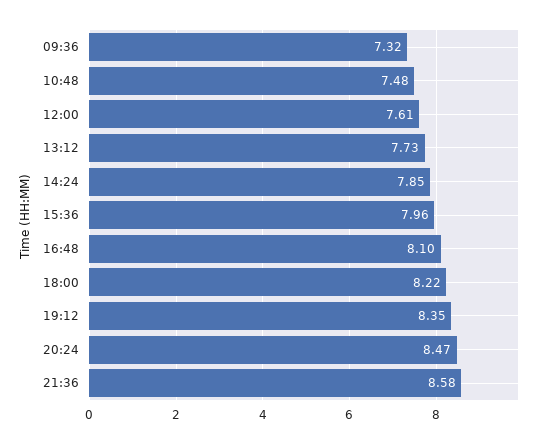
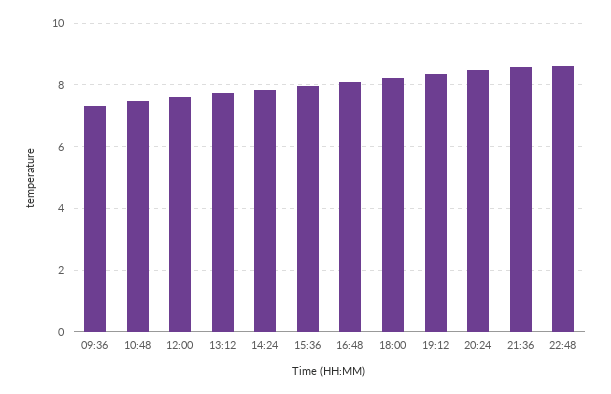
22:48: none -> 8.6

